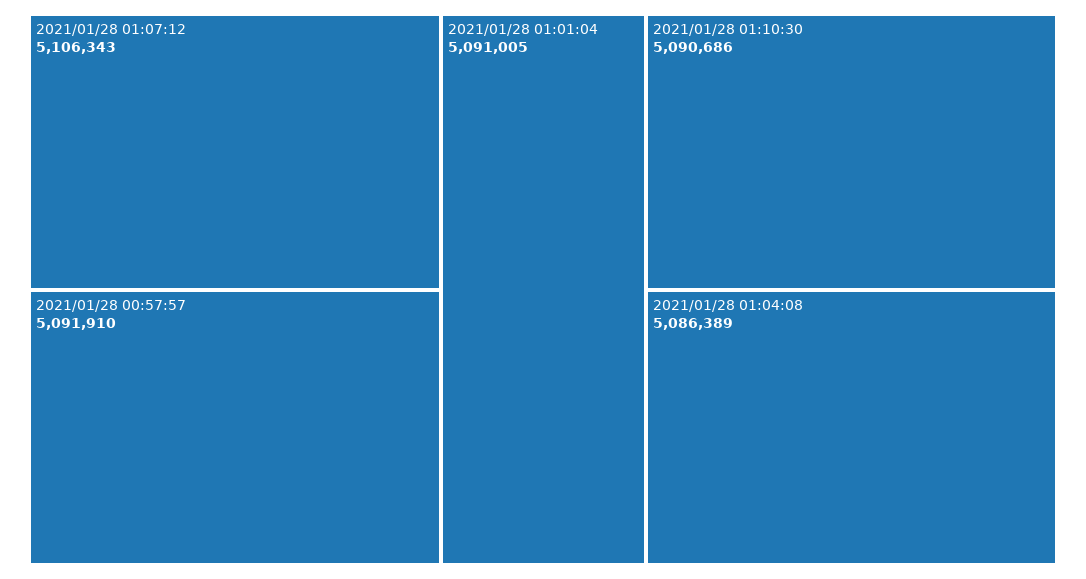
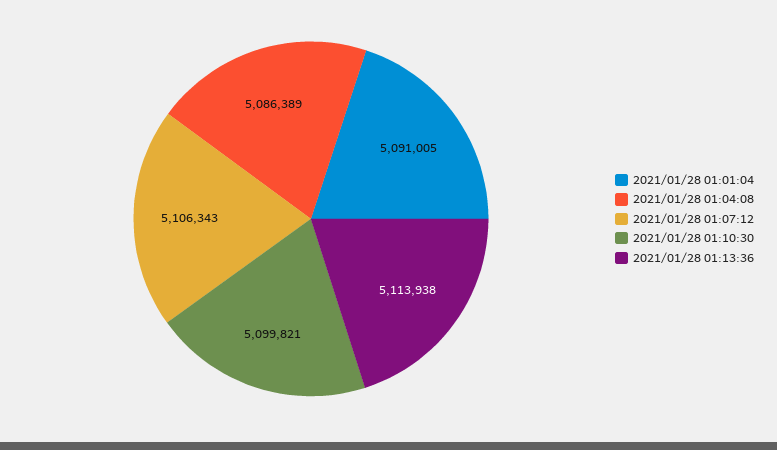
2021/01/28 00:57:57: 5091910 -> none
2021/01/28 01:10:30: 5090686 -> 5099821
2021/01/28 01:13:36: none -> 5113938

